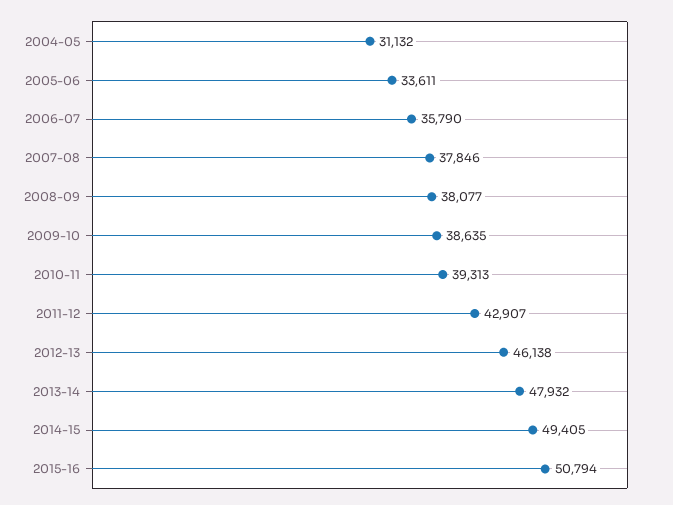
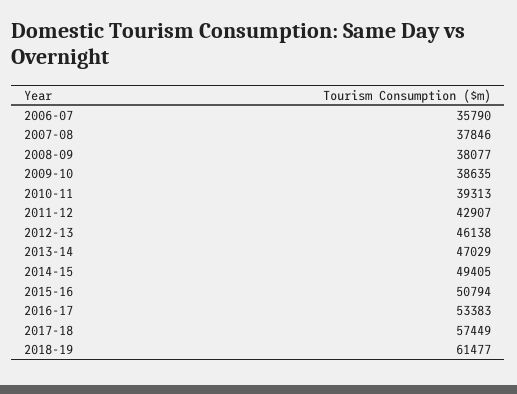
2004-05: 31132 -> none
2005-06: 33611 -> none
2013-14: 47932 -> 47029
2016-17: none -> 53383
2017-18: none -> 57449
2018-19: none -> 61477

